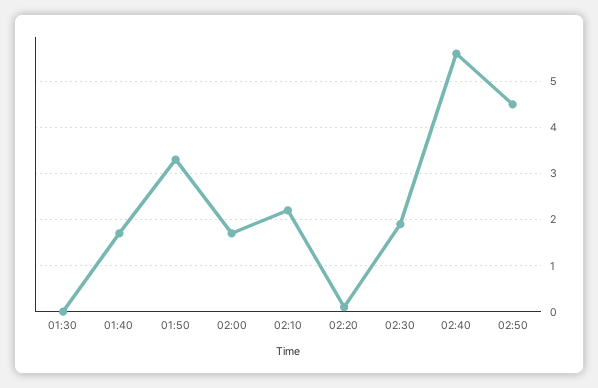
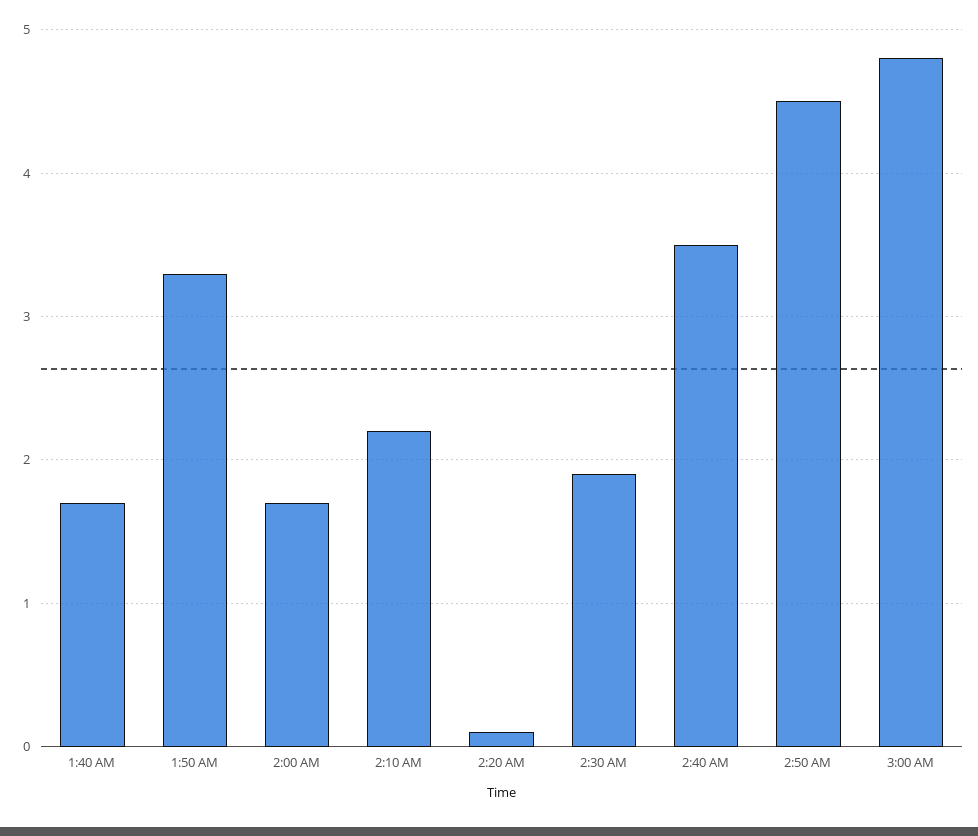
01:30: 0 -> none
02:40: 5.5 -> 3.5
3:00 AM: none -> 4.8

